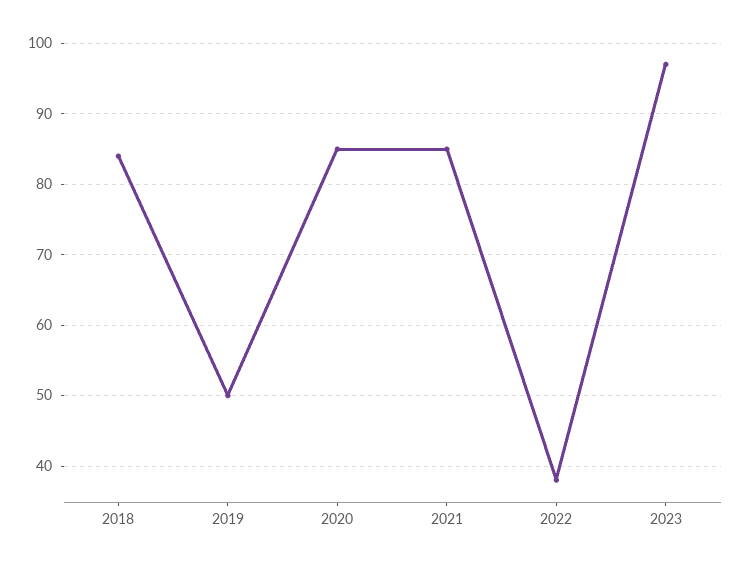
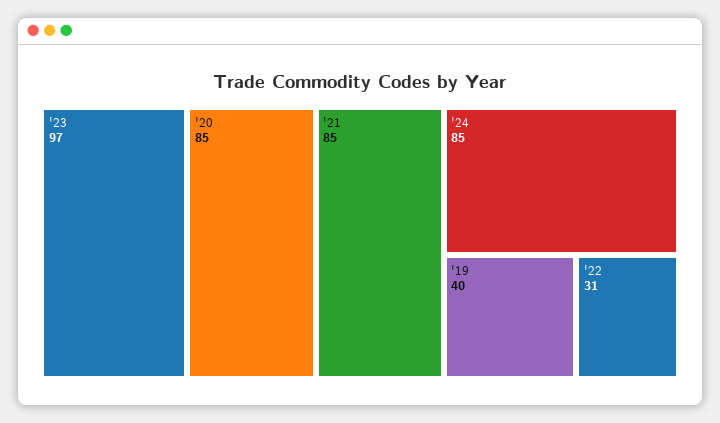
2018: 84 -> none
2019: 50 -> 40
2022: 38 -> 31
'24: none -> 85

